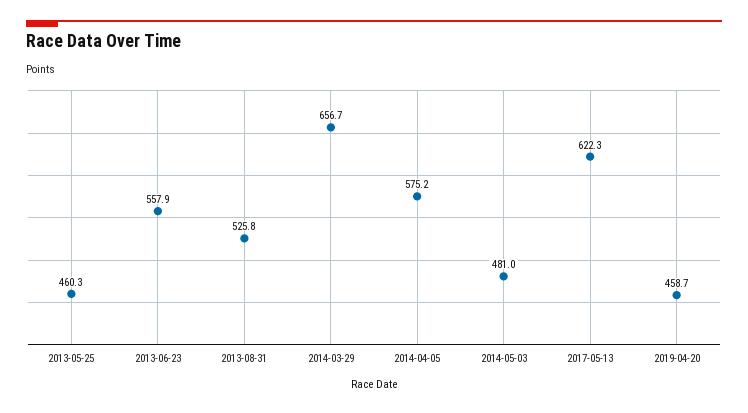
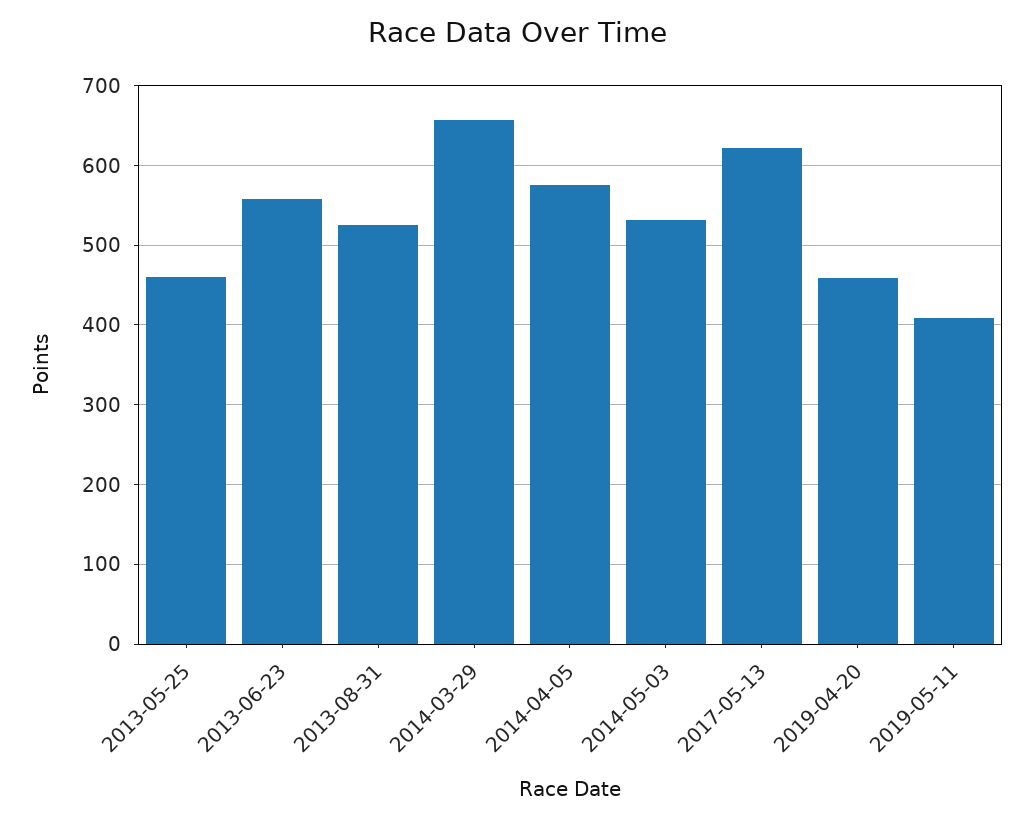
2014-05-03: 481 -> 530
2019-05-11: none -> 410

